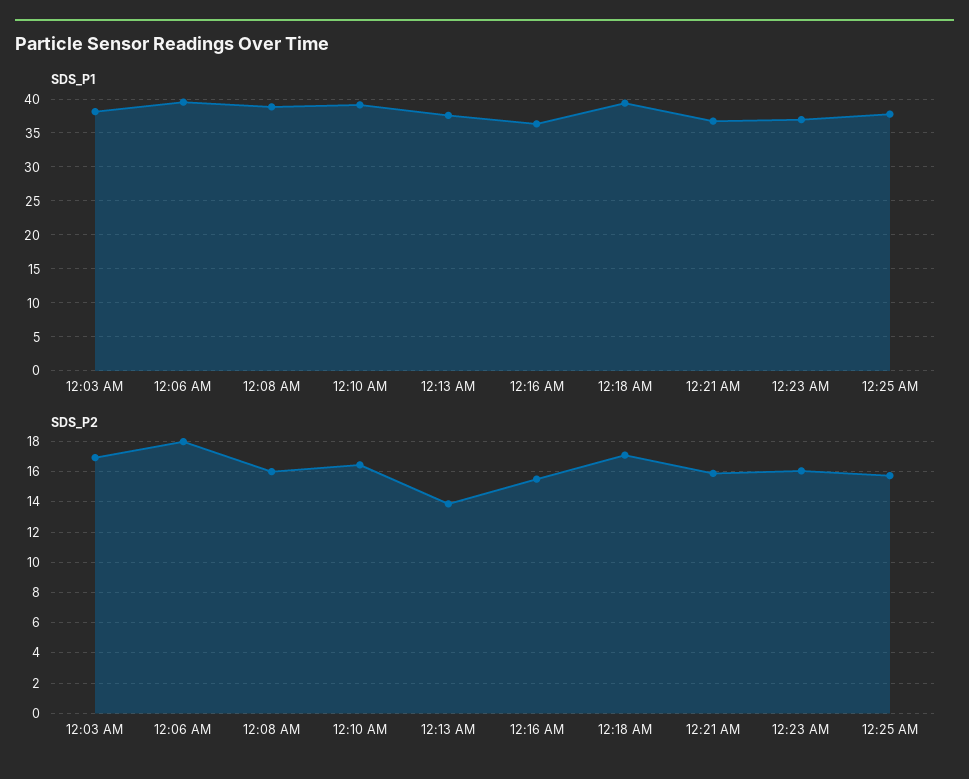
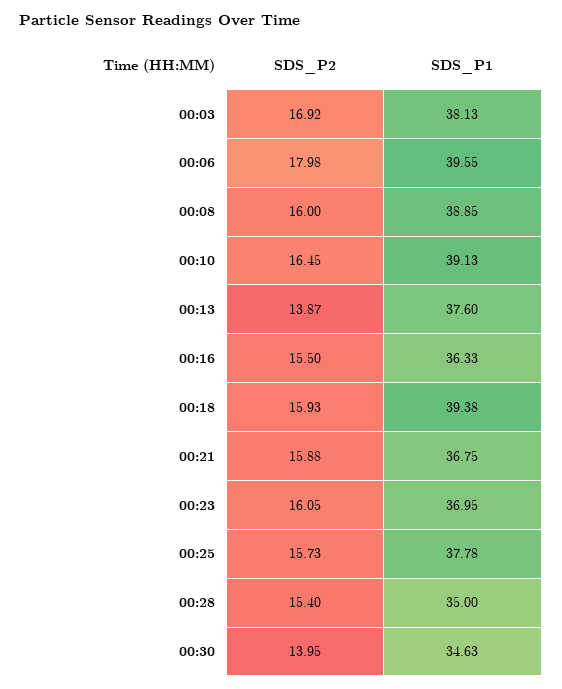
SDS_P2, 12:18 AM: 17 -> 15.93
SDS_P2, 00:28: none -> 15.4
SDS_P1, 00:28: none -> 35
SDS_P2, 00:30: none -> 13.95
SDS_P1, 00:30: none -> 34.63

